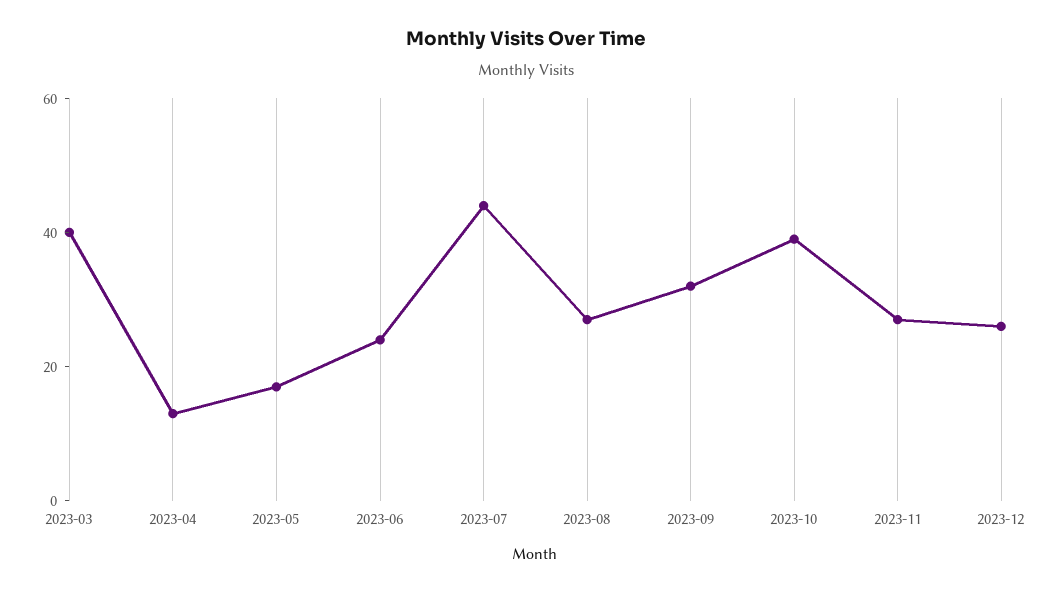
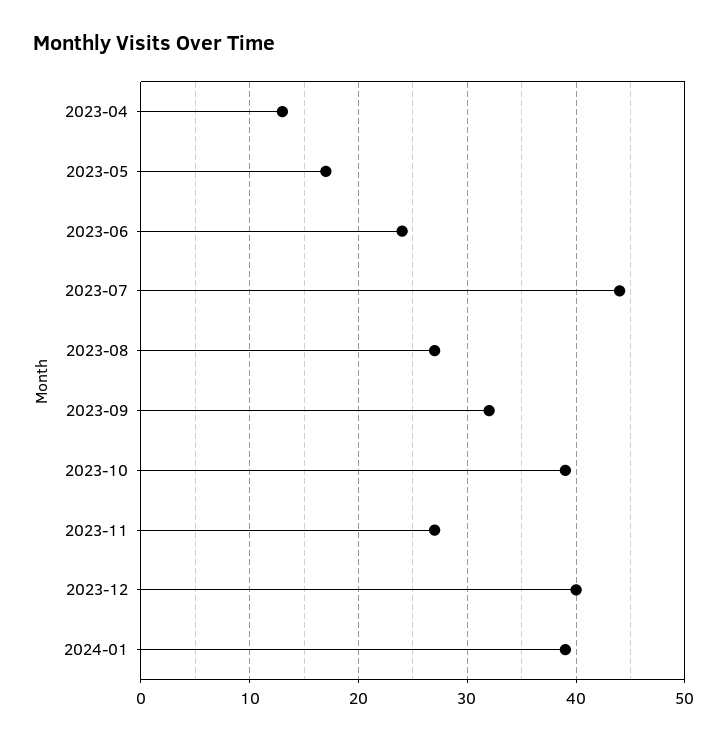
2023-03: 40 -> none
2023-12: 25 -> 40
2024-01: none -> 39

